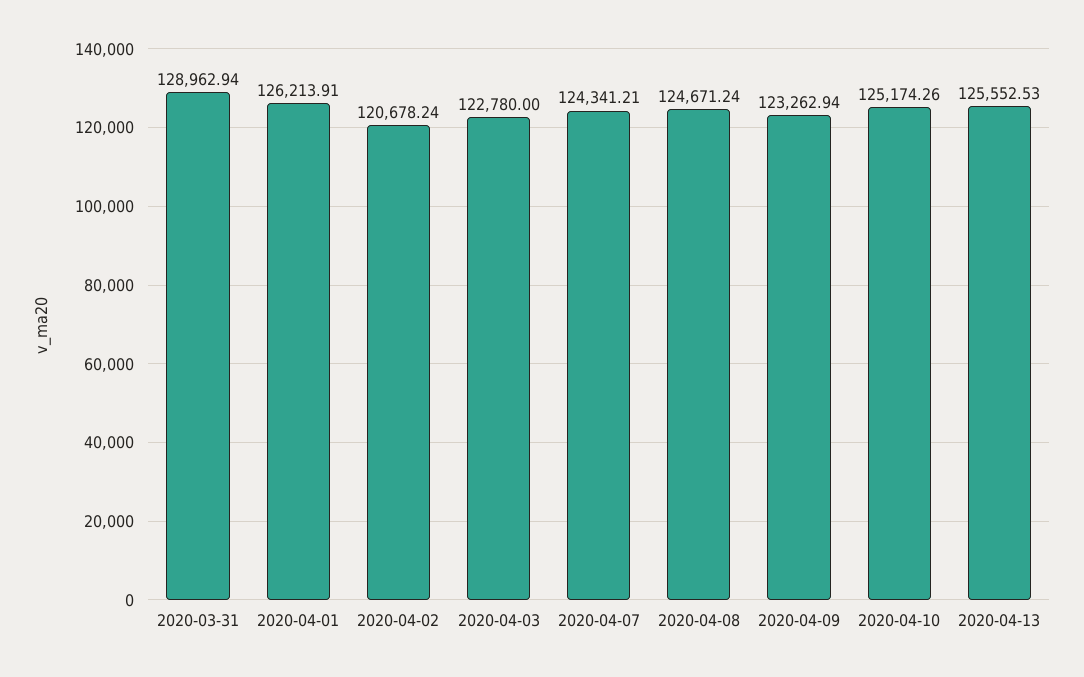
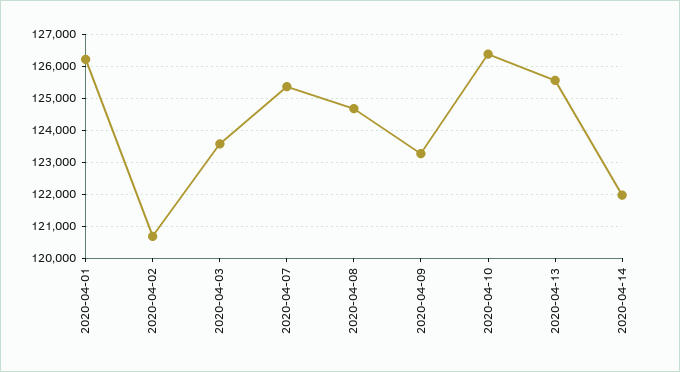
2020-03-31: 128962.94 -> none
2020-04-03: 122780 -> 123600
2020-04-07: 124341.21 -> 125400
2020-04-10: 125174.26 -> 126400
2020-04-14: none -> 122000

